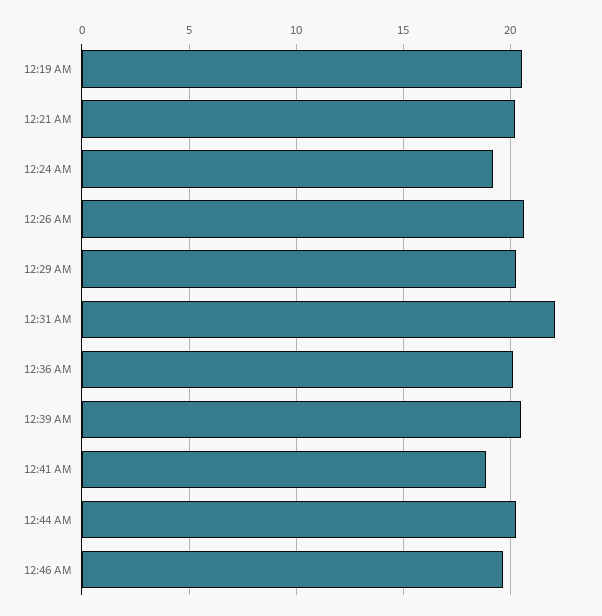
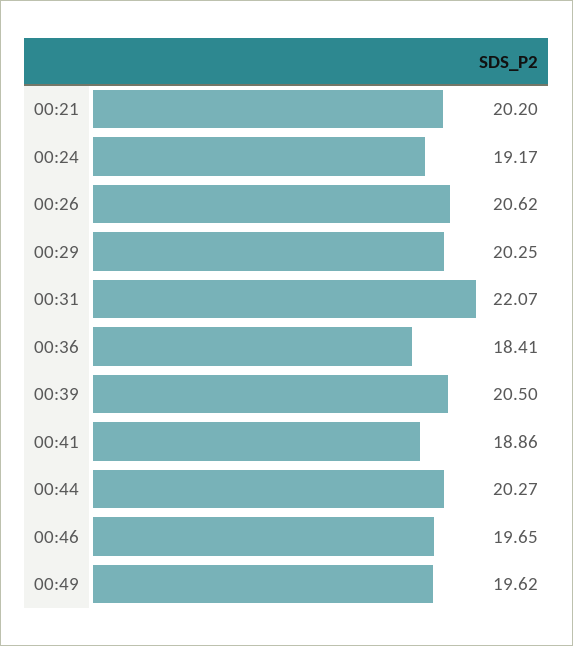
12:19 AM: 20.5 -> none
12:36 AM: 20 -> 18.41
00:49: none -> 19.62

